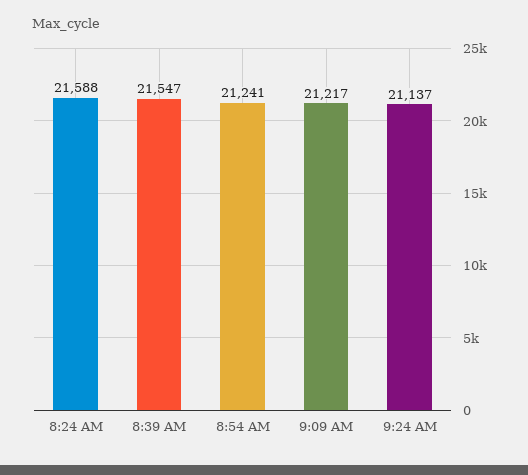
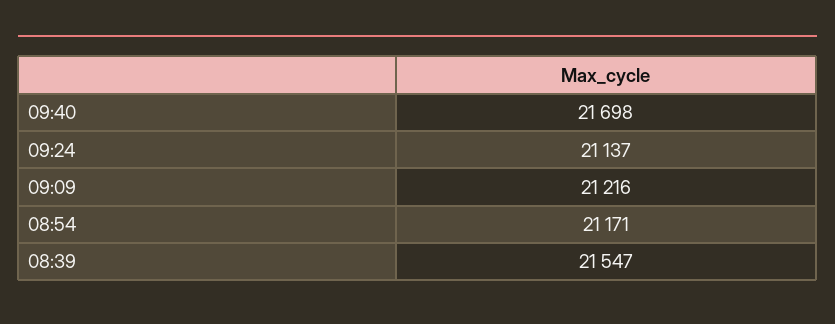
8:24 AM: 21588 -> none
8:54 AM: 21241 -> 21171
9:09 AM: 21217 -> 21216
09:40: none -> 21698

